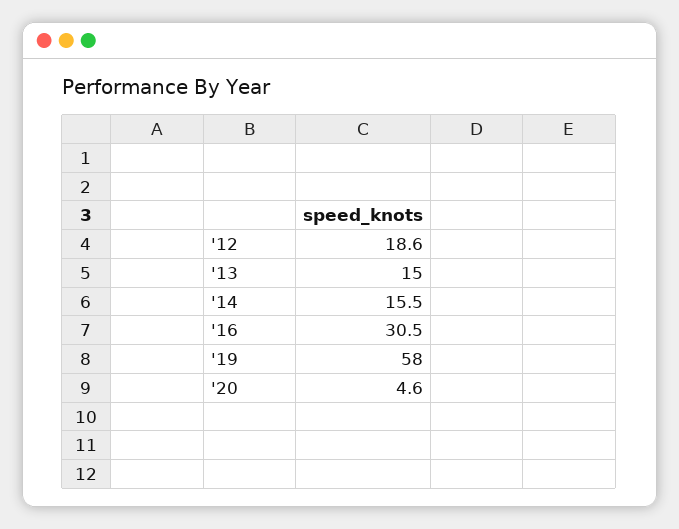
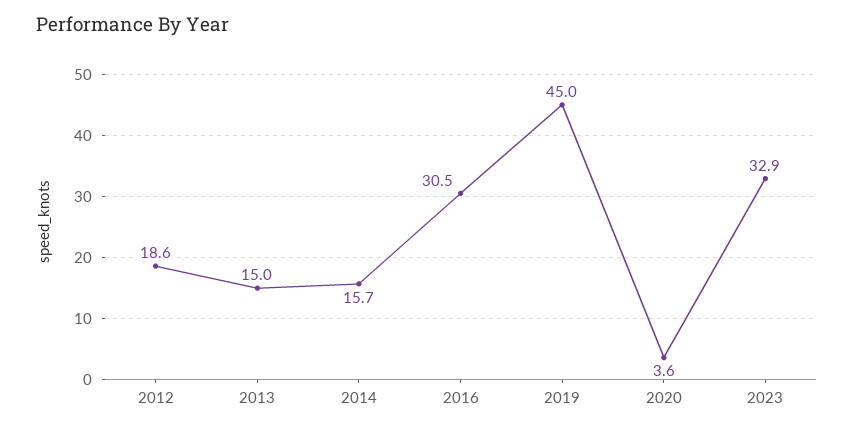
'14: 15.5 -> 15.7
'19: 58 -> 45
'20: 4.6 -> 3.6
2023: none -> 32.9

